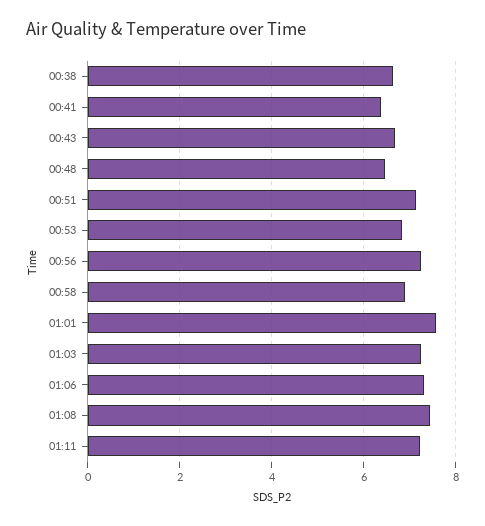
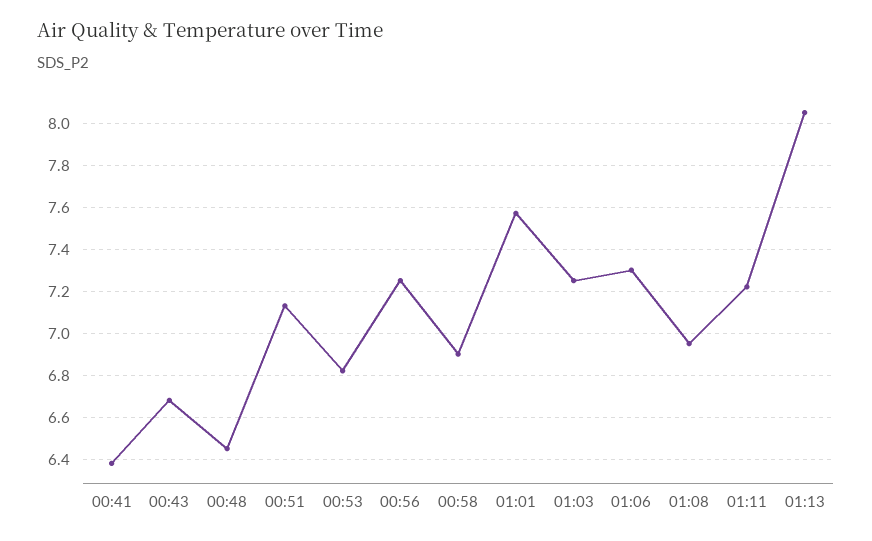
00:38: 6.6 -> none
01:08: 7.4 -> 6.95
01:13: none -> 8.05

